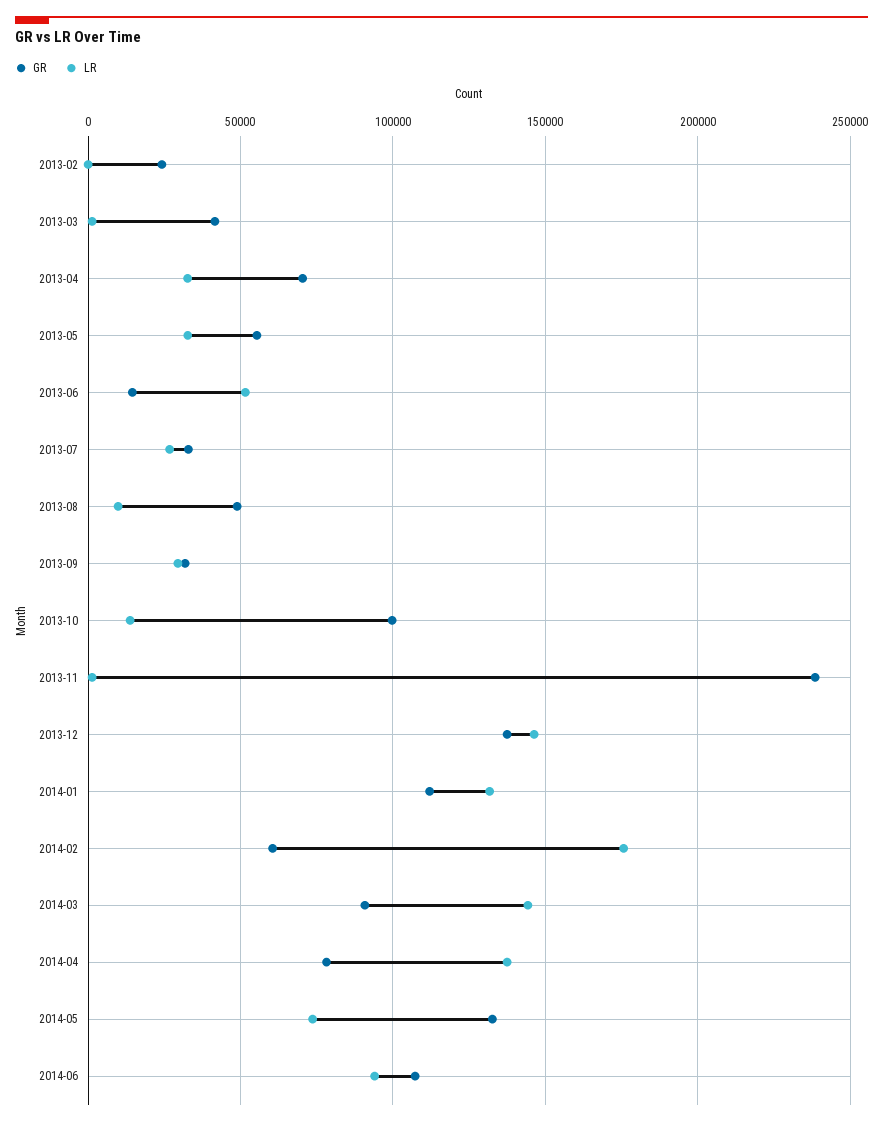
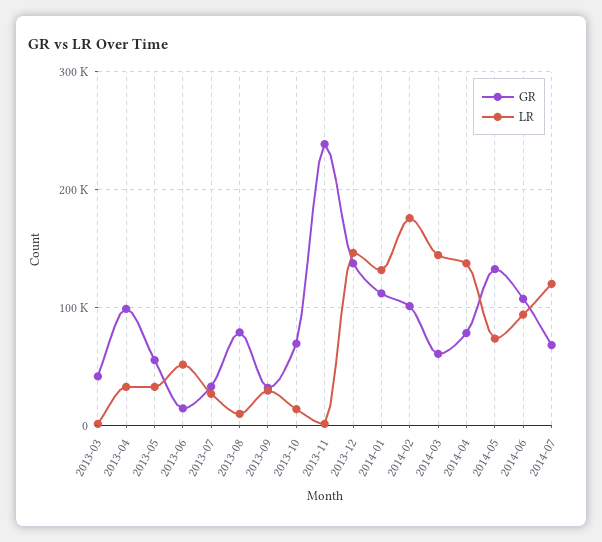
GR, 2013-02: 25000 -> none
LR, 2013-02: 0 -> none
GR, 2013-04: 70000 -> 100000
GR, 2013-08: 50000 -> 80000
GR, 2013-10: 100000 -> 70000
GR, 2014-02: 60000 -> 100000
GR, 2014-03: 90000 -> 60000
GR, 2014-07: none -> 70000
LR, 2014-07: none -> 120000

